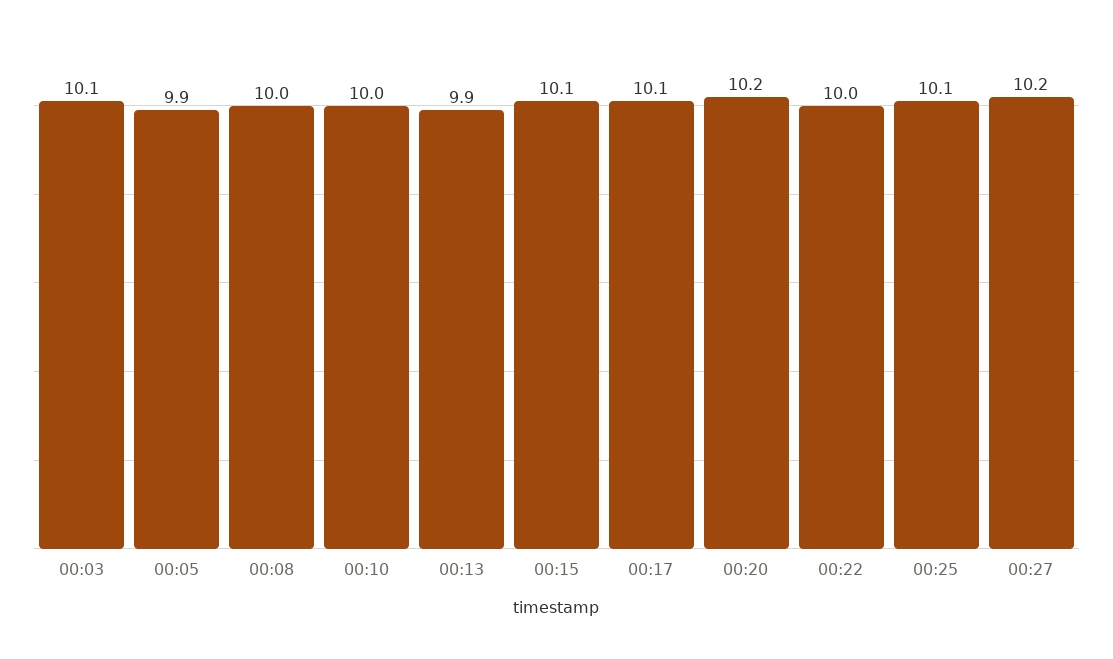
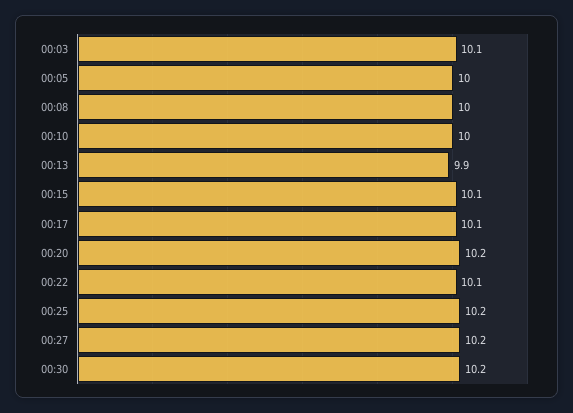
00:05: 9.9 -> 10
00:22: 10 -> 10.1
00:25: 10.1 -> 10.2
00:30: none -> 10.2

